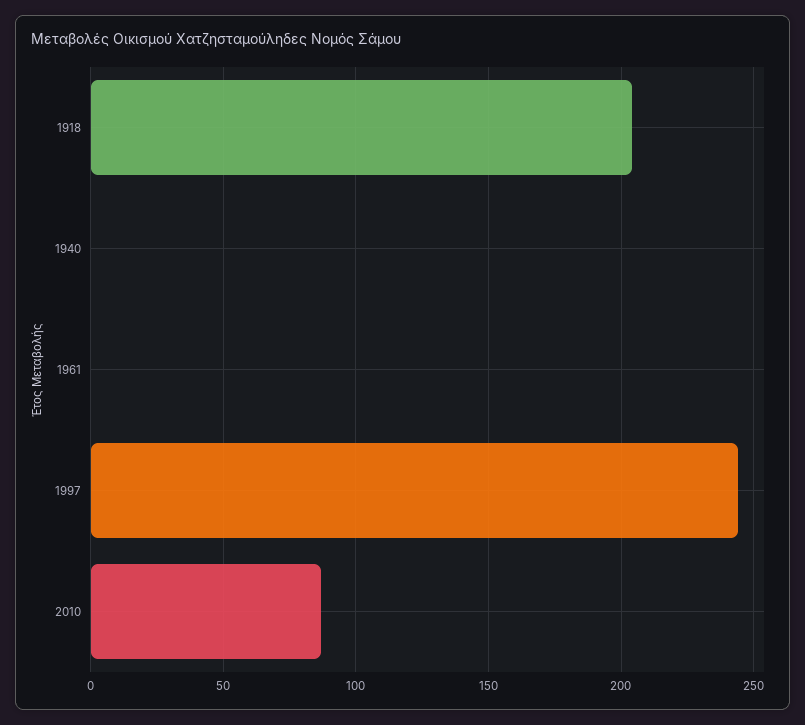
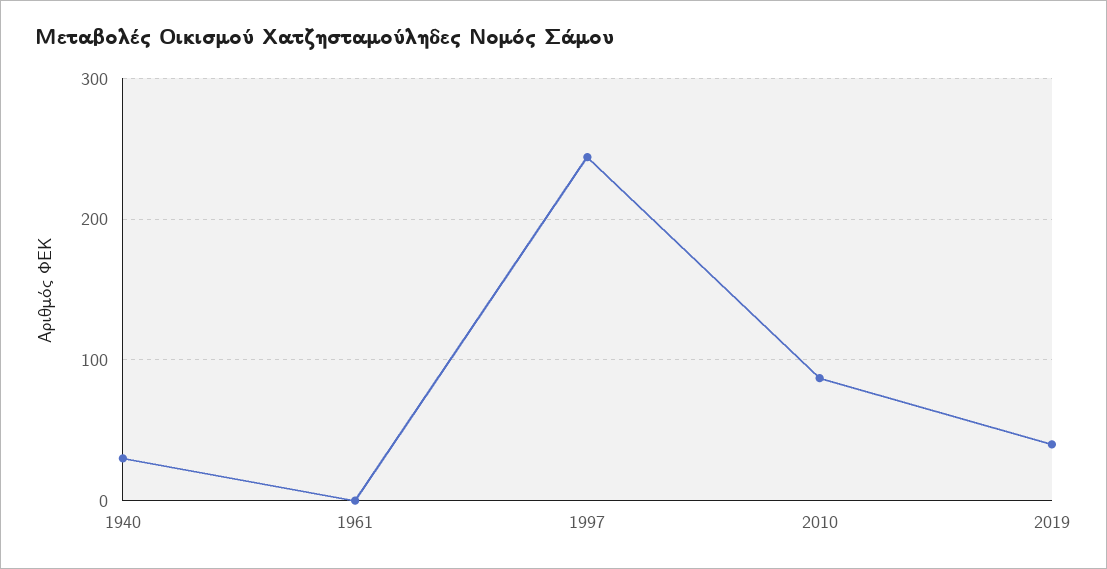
1918: 205 -> none
1940: 0 -> 30
2019: none -> 40

